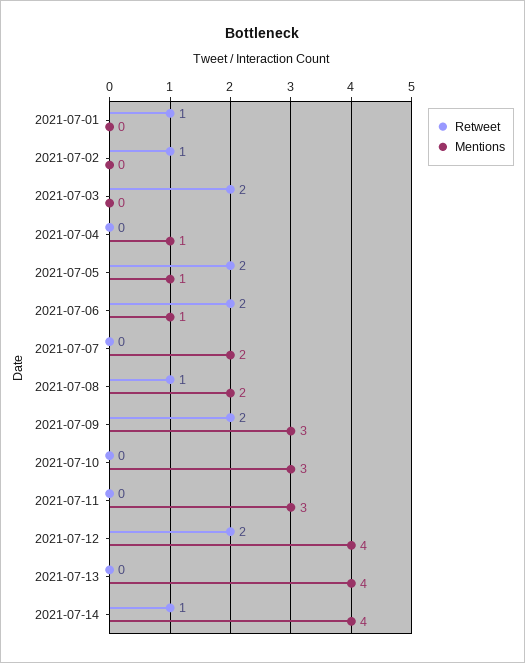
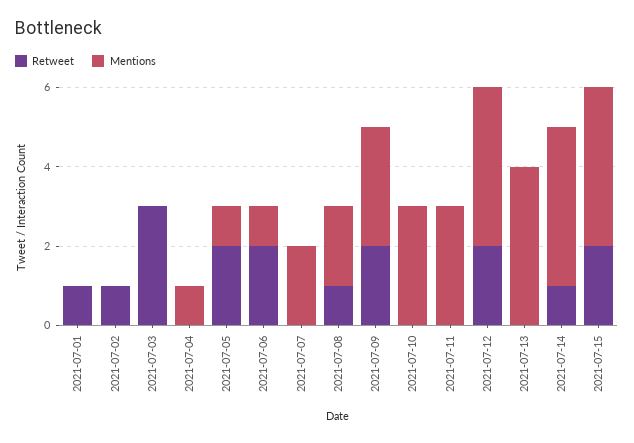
Retweet, 2021-07-03: 2 -> 3
Retweet, 2021-07-15: none -> 2
Mentions, 2021-07-15: none -> 4

